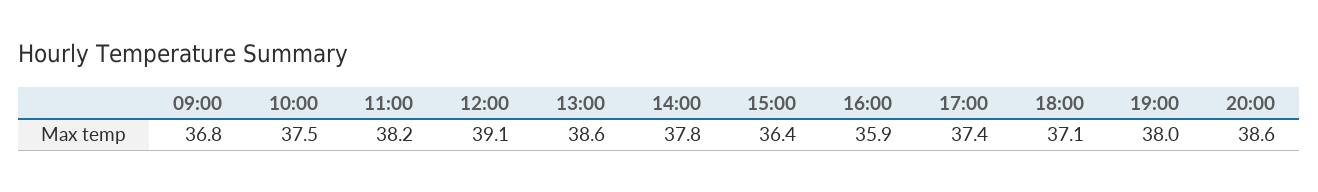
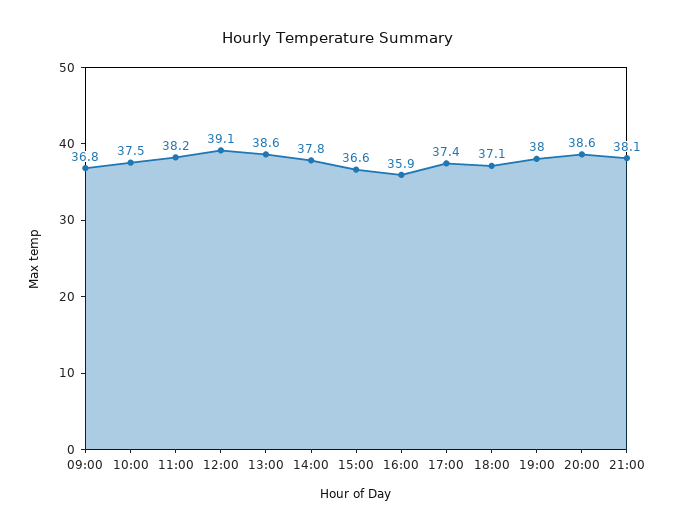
15:00: 36.4 -> 36.6
21:00: none -> 38.1

